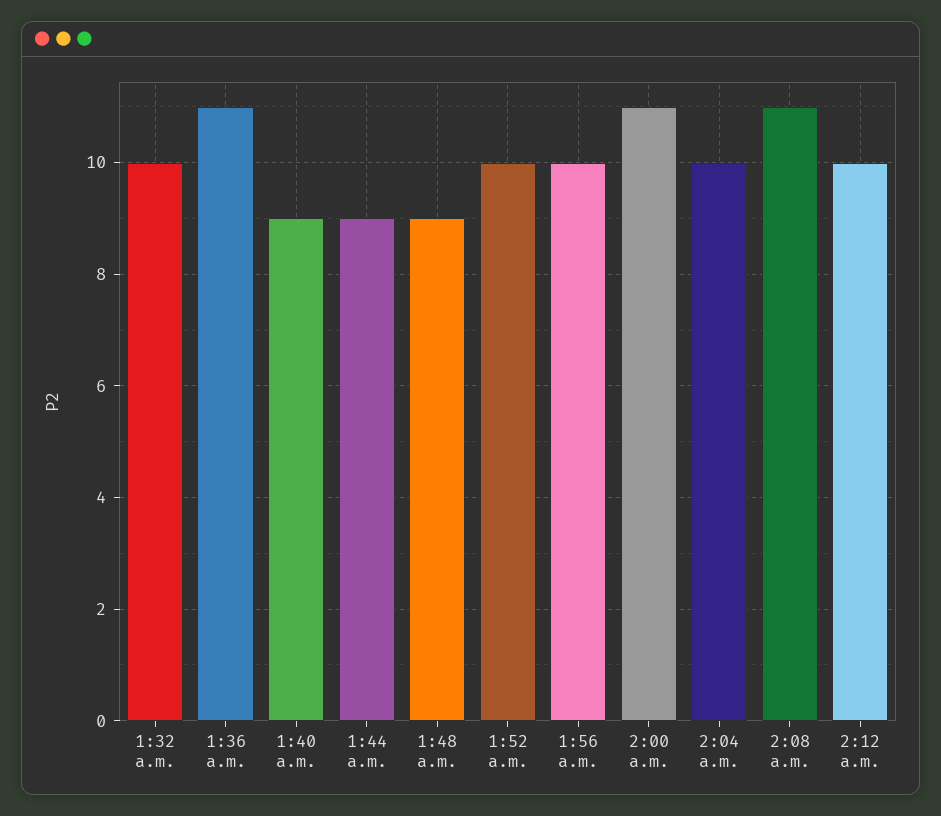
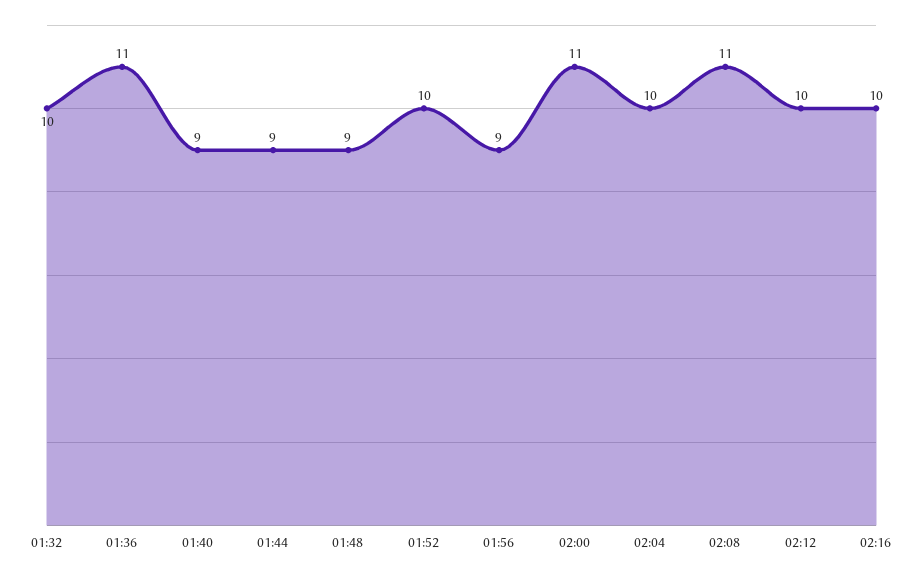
1:56 a.m.: 10 -> 9
02:16: none -> 10

